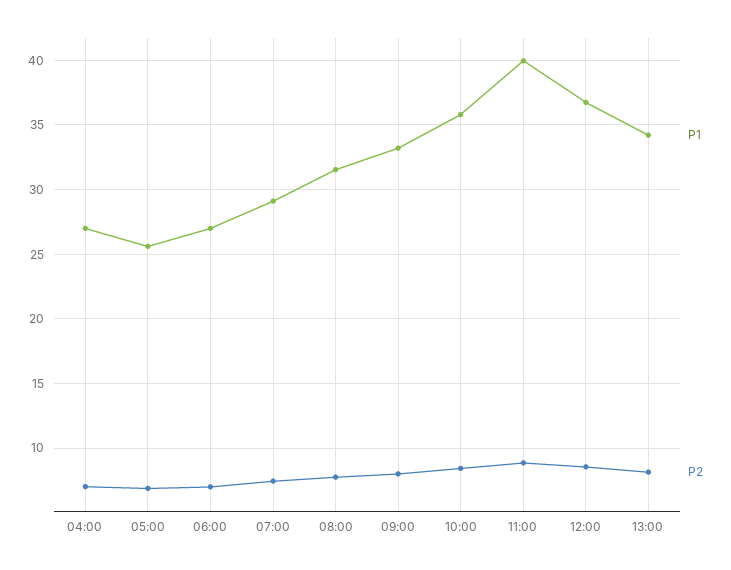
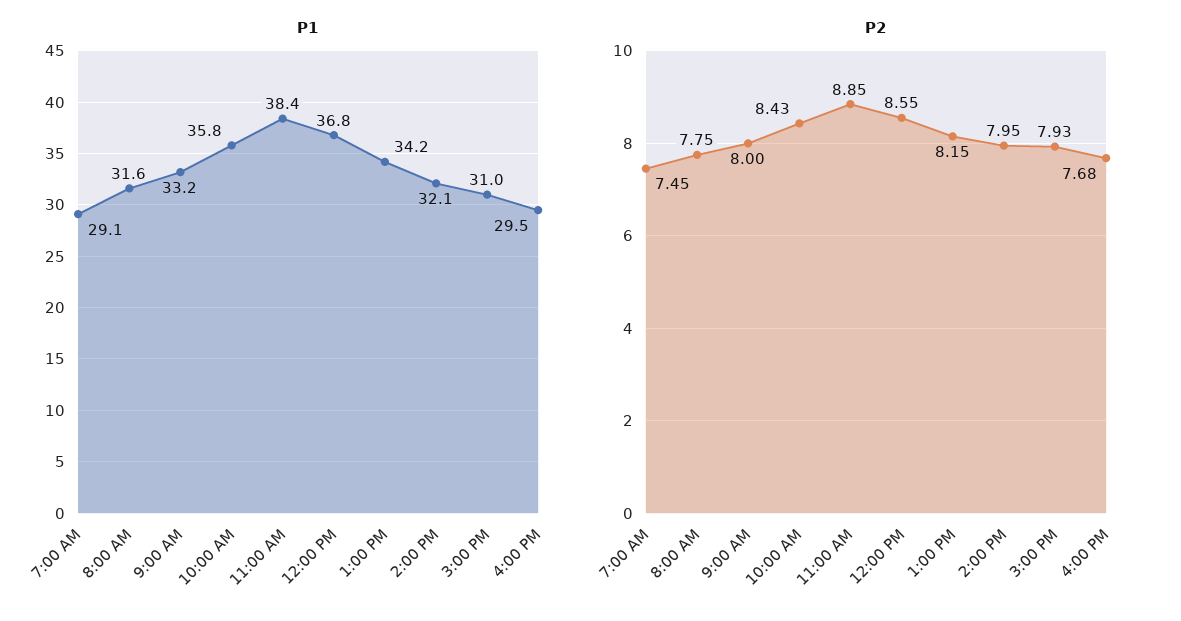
P1, 04:00: 27 -> none
P2, 04:00: 7 -> none
P1, 05:00: 25.5 -> none
P2, 05:00: 7 -> none
P1, 06:00: 27 -> none
P2, 06:00: 7 -> none
P1, 11:00: 40 -> 38.4
P1, 2:00 PM: none -> 32.1
P1, 3:00 PM: none -> 31
P1, 4:00 PM: none -> 29.5
P2, 2:00 PM: none -> 7.95
P2, 3:00 PM: none -> 7.93
P2, 4:00 PM: none -> 7.68

